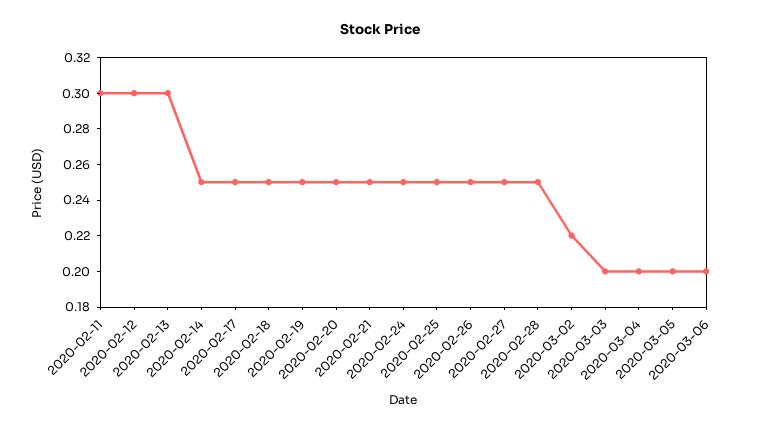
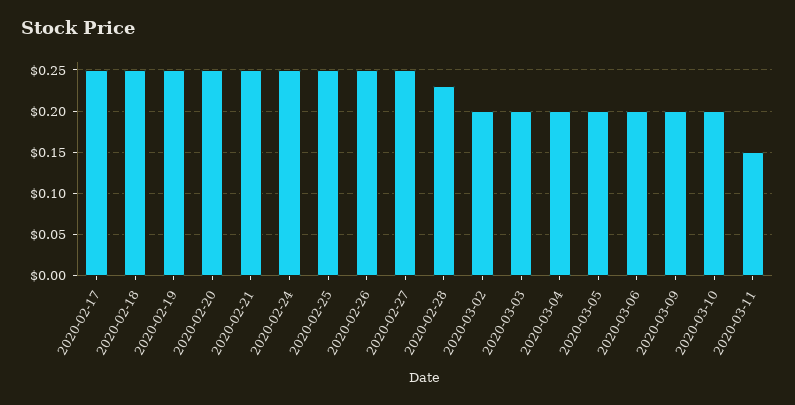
2020-02-11: 0.3 -> none
2020-02-12: 0.3 -> none
2020-02-13: 0.3 -> none
2020-02-14: 0.25 -> none
2020-02-28: 0.25 -> 0.23
2020-03-02: 0.22 -> 0.2
2020-03-09: none -> 0.2
2020-03-10: none -> 0.2
2020-03-11: none -> 0.15

